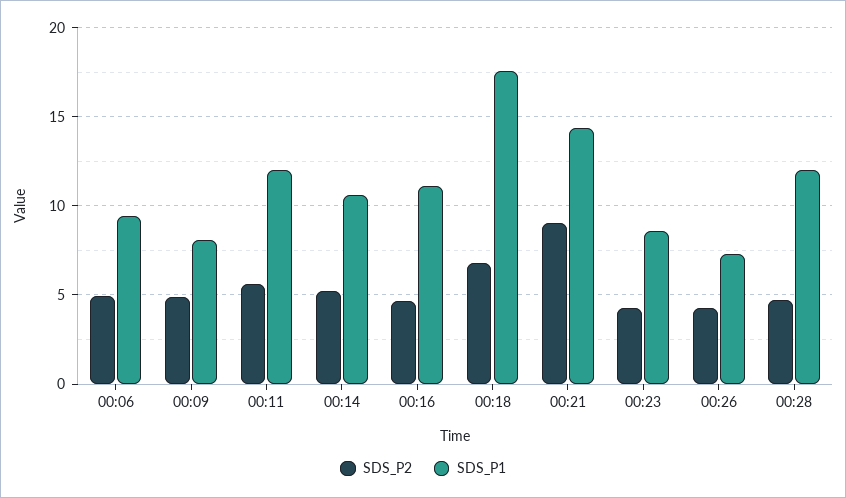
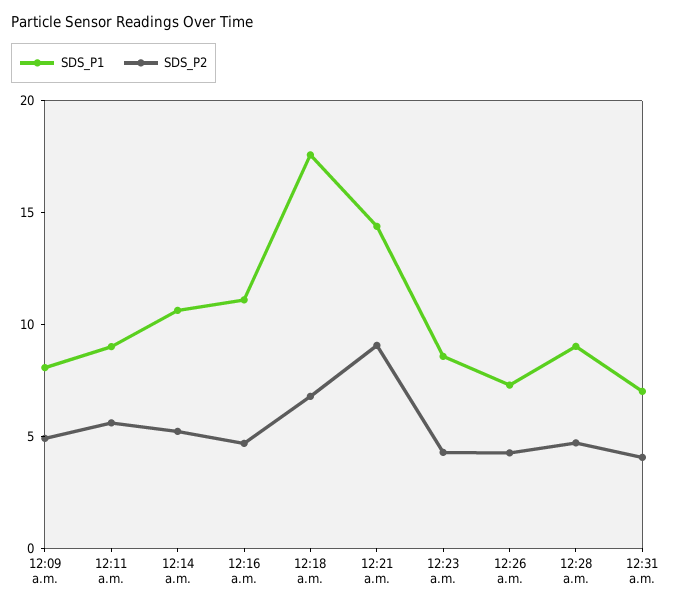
SDS_P2, 00:06: 5 -> none
SDS_P1, 00:06: 9.5 -> none
SDS_P1, 00:11: 12 -> 9
SDS_P1, 00:28: 12 -> 9
SDS_P1, 12:31 a.m.: none -> 7
SDS_P2, 12:31 a.m.: none -> 4

